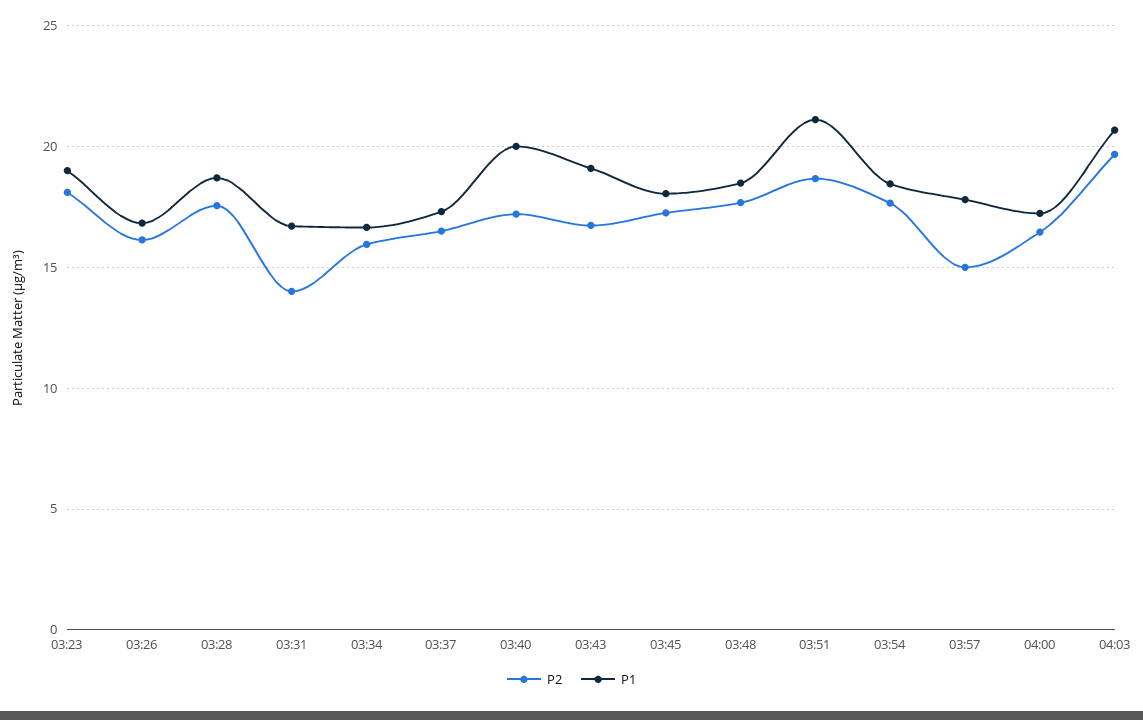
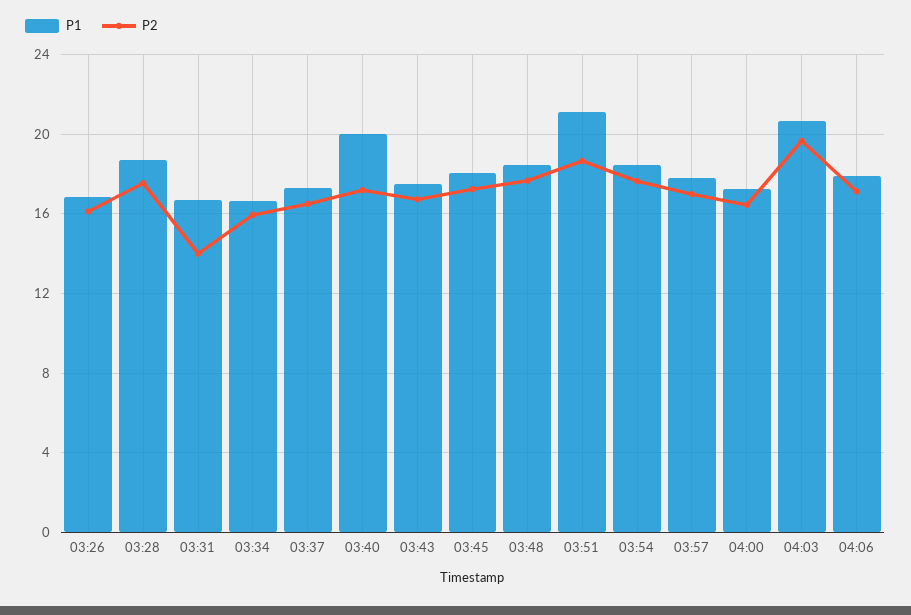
P2, 03:23: 18 -> none
P1, 03:23: 19 -> none
P1, 03:43: 19 -> 17.5
P2, 03:57: 15 -> 17
P1, 04:06: none -> 18
P2, 04:06: none -> 17

